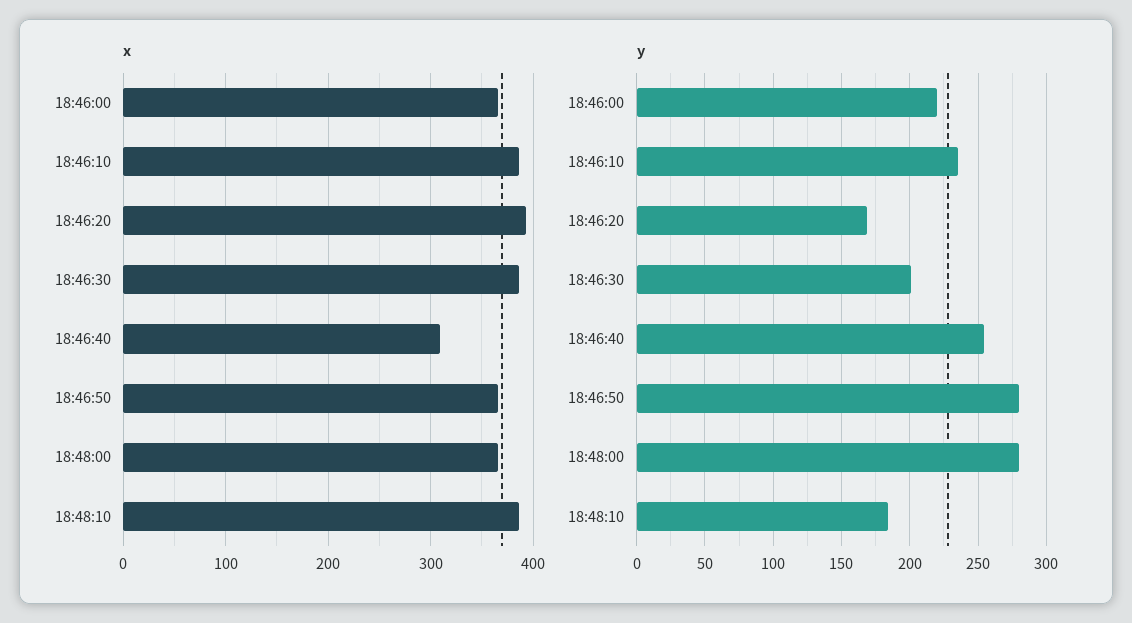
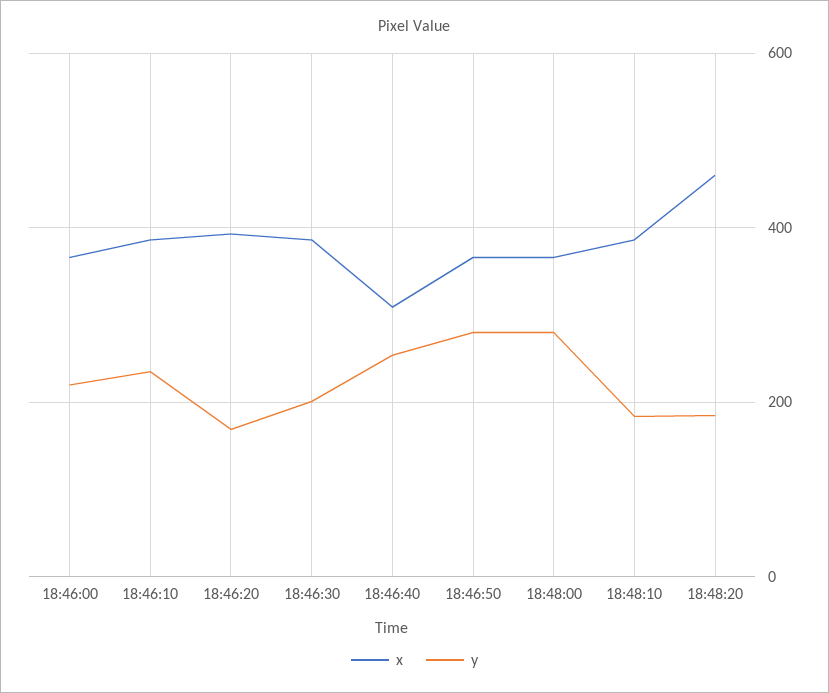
x, 18:48:20: none -> 460
y, 18:48:20: none -> 180

